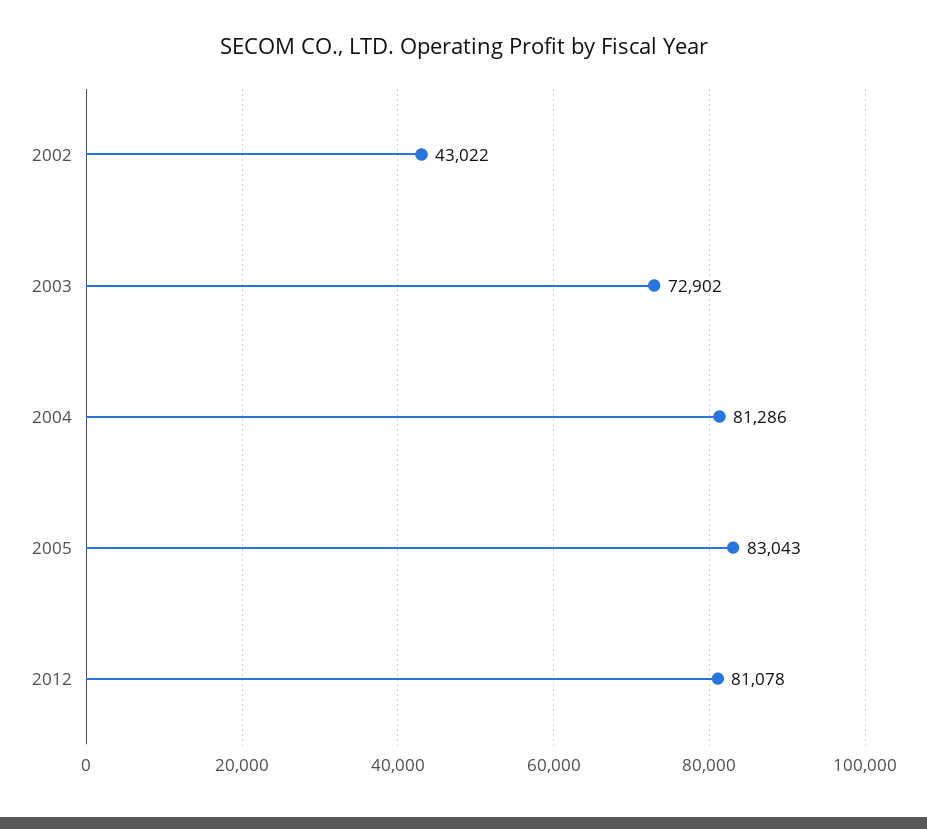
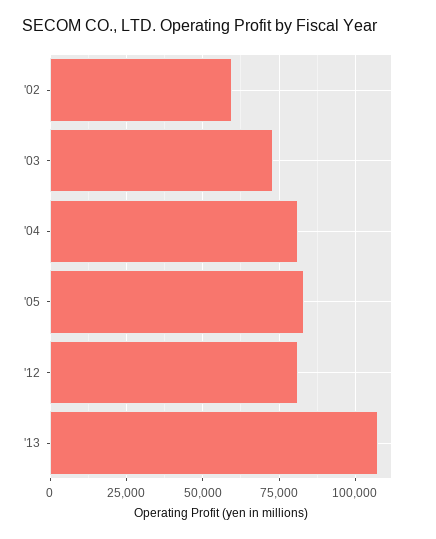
2002: 43022 -> 60000
'13: none -> 107500

